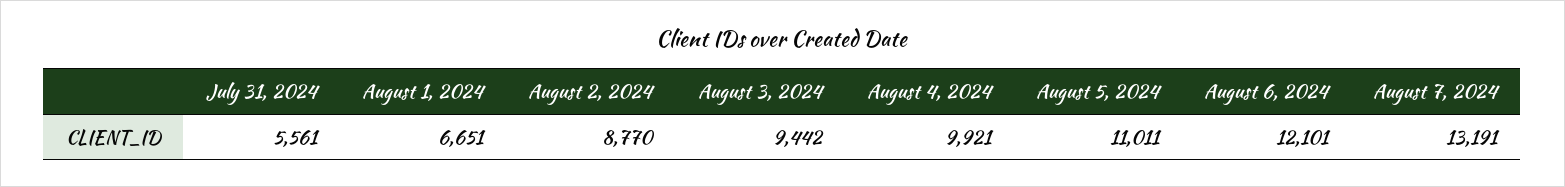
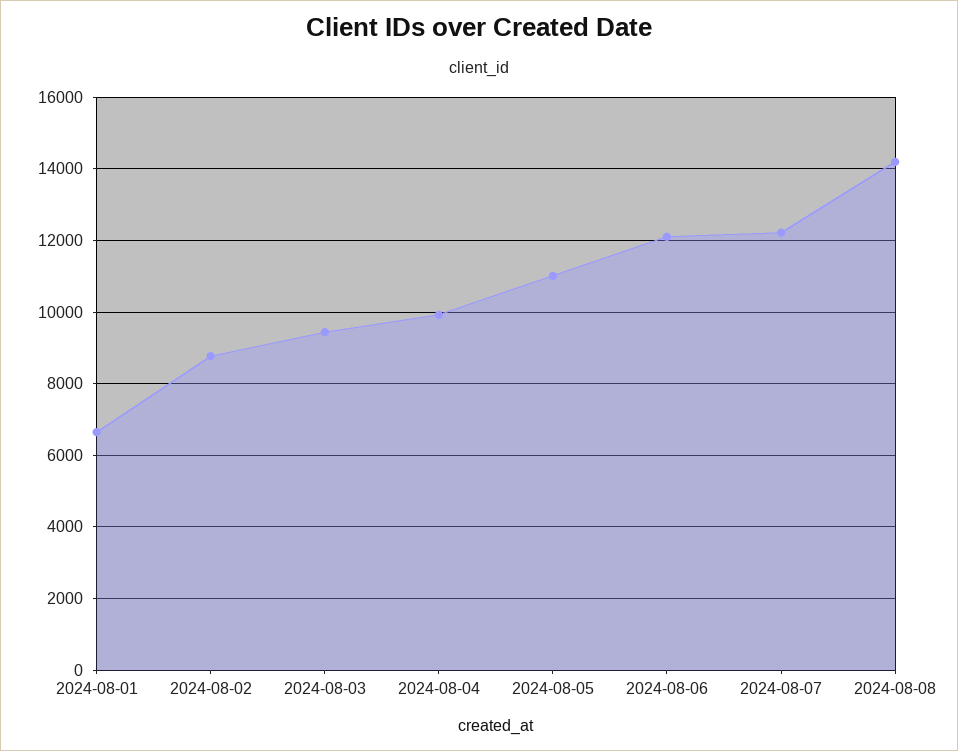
July 31, 2024: 5561 -> none
August 7, 2024: 13191 -> 12200
2024-08-08: none -> 14200

